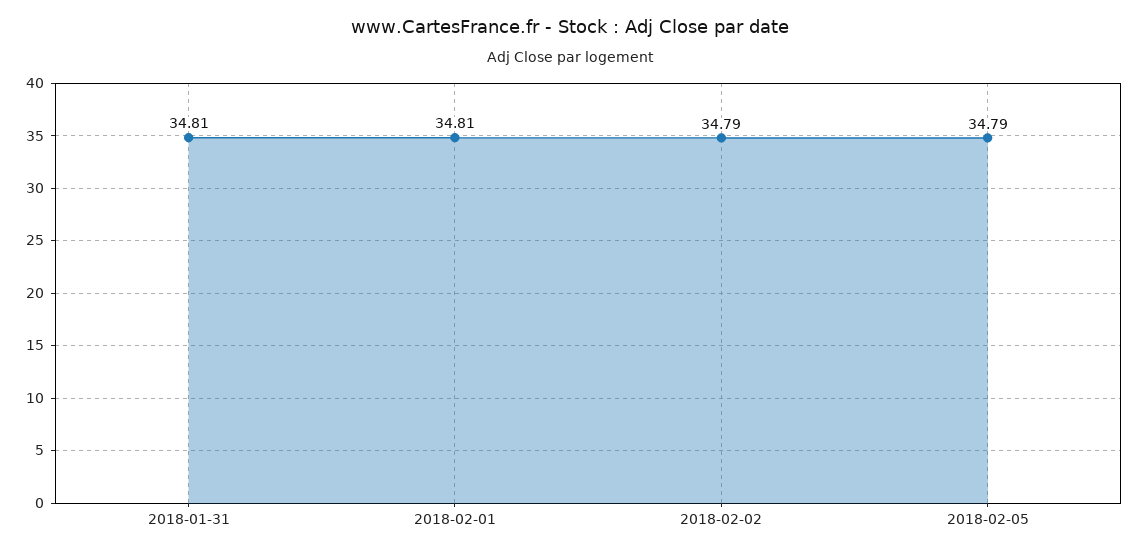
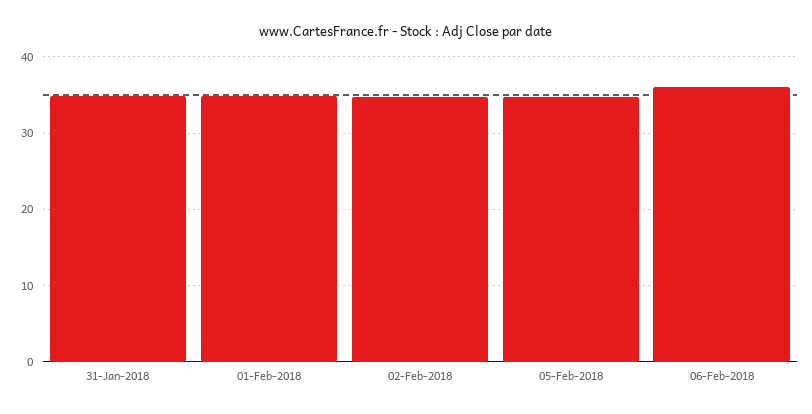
06-Feb-2018: none -> 36

